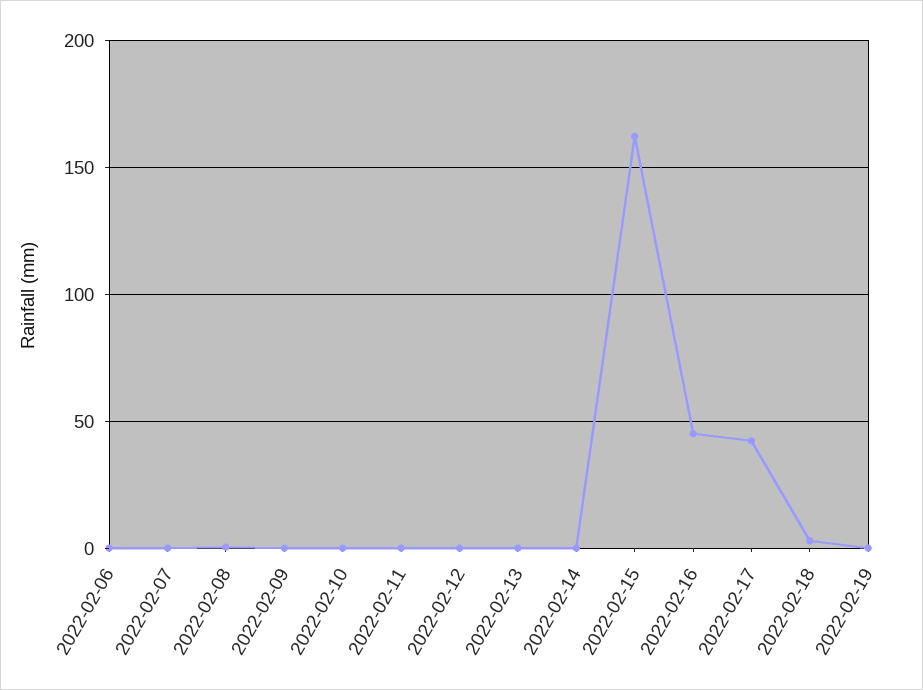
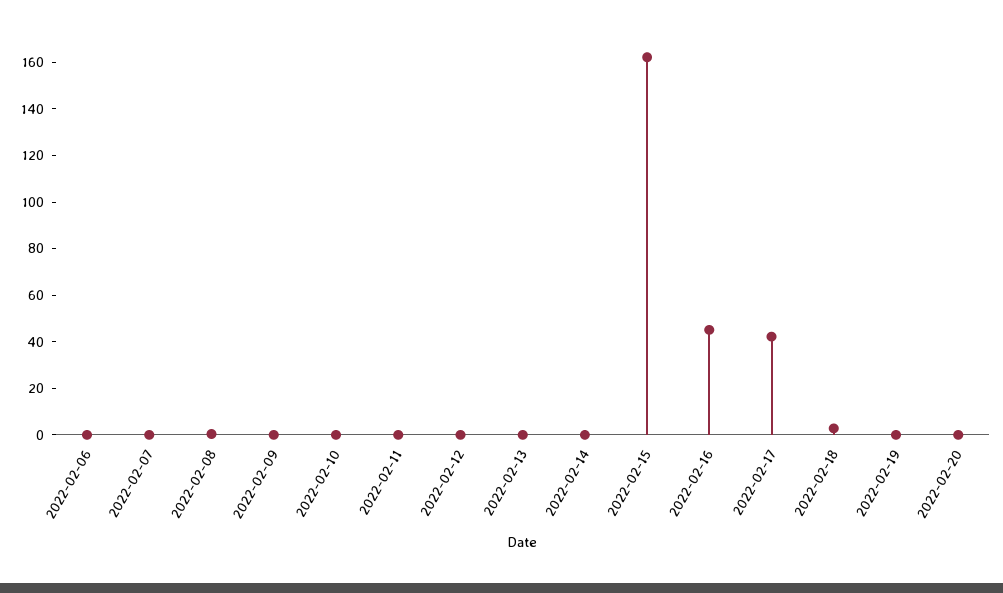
2022-02-20: none -> 0

